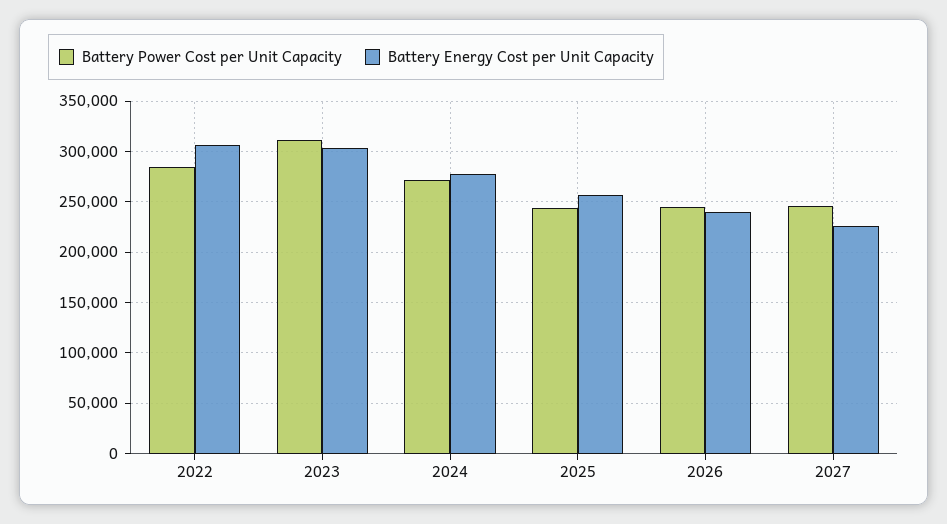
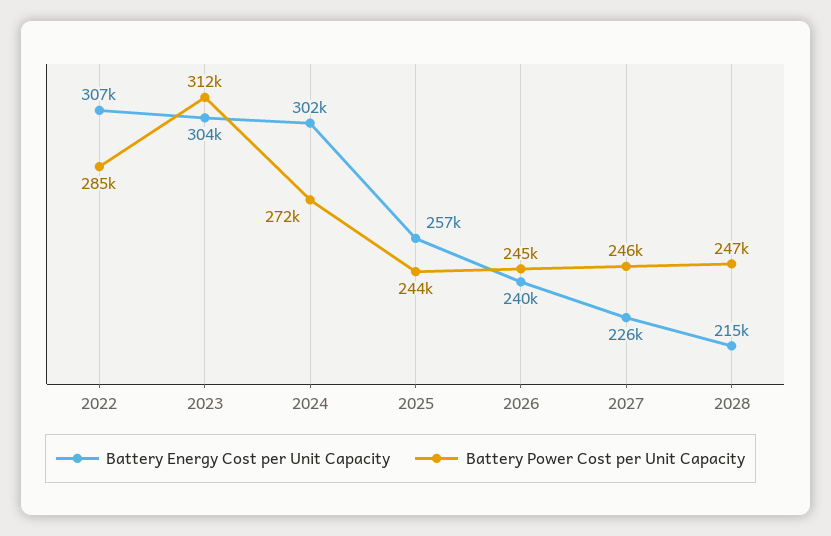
Battery Energy Cost per Unit Capacity, 2024: 280000 -> 302000
Battery Energy Cost per Unit Capacity, 2028: none -> 215000
Battery Power Cost per Unit Capacity, 2028: none -> 247000

